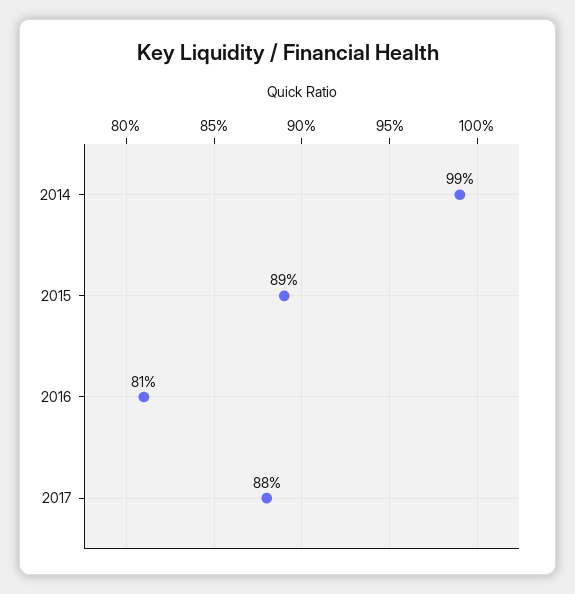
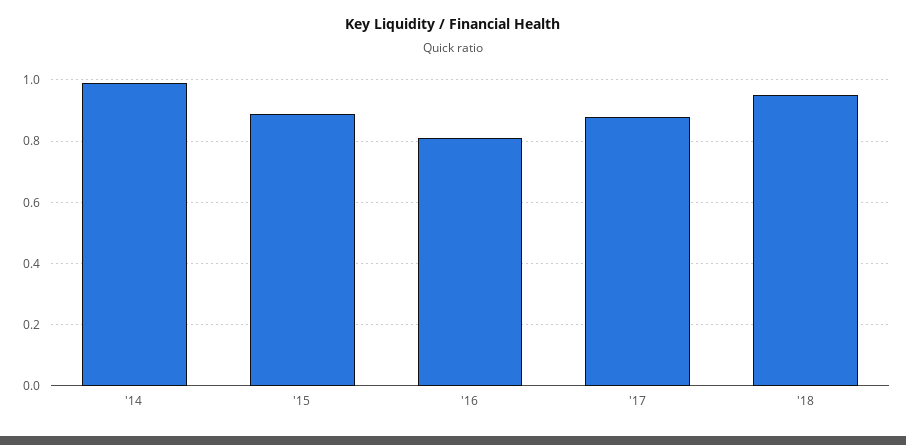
'18: none -> 0.95

